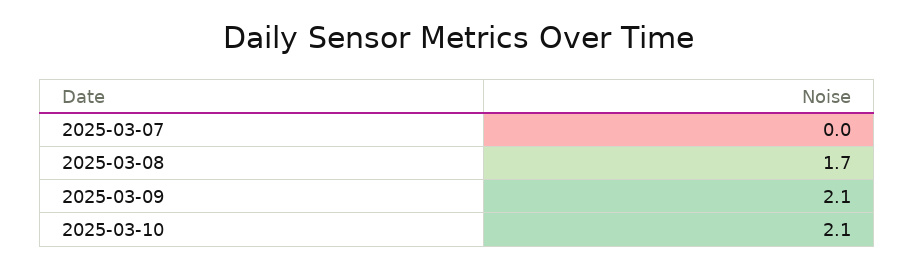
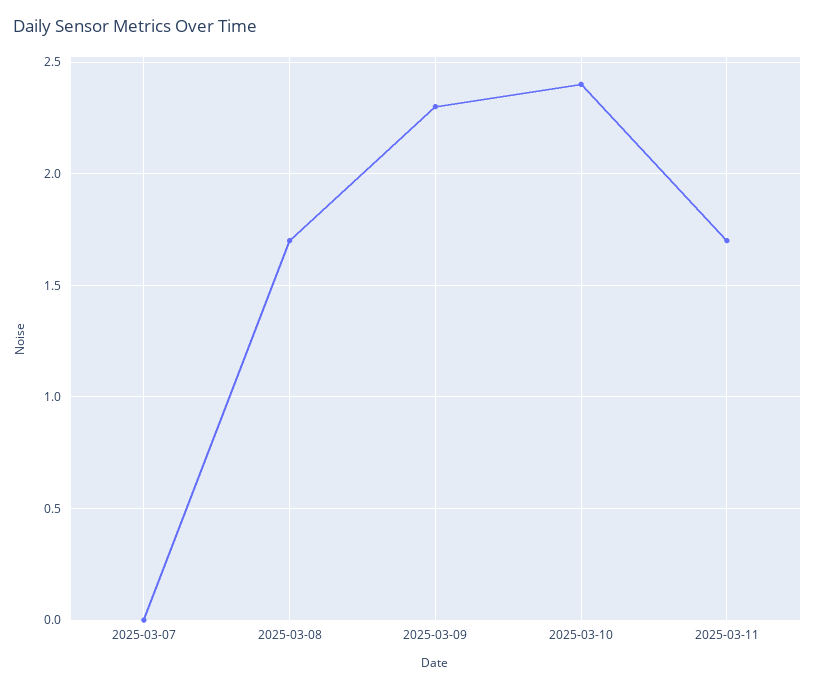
2025-03-09: 2.1 -> 2.3
2025-03-10: 2.1 -> 2.4
2025-03-11: none -> 1.7

